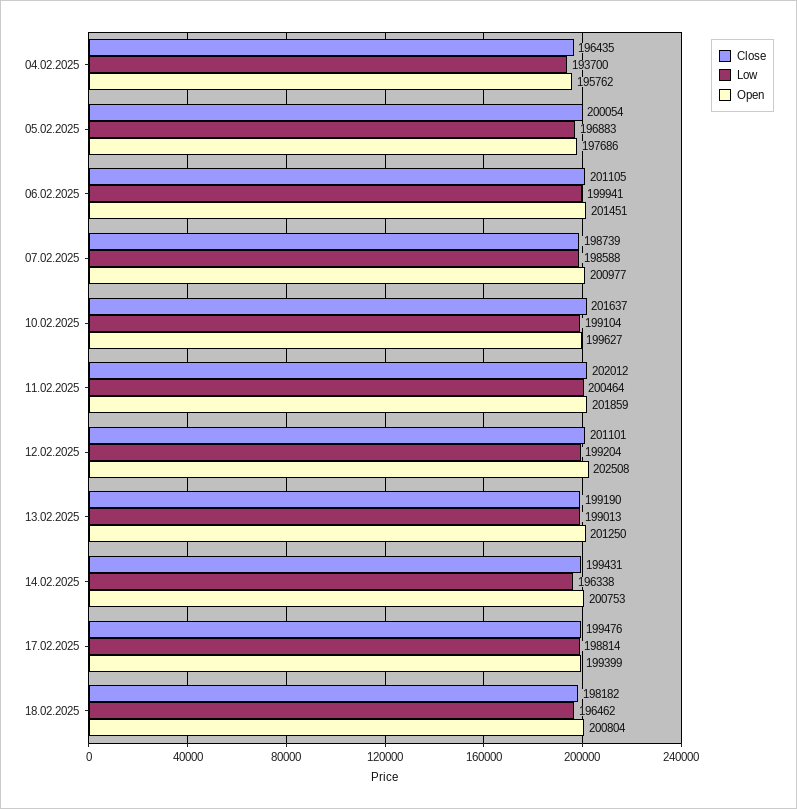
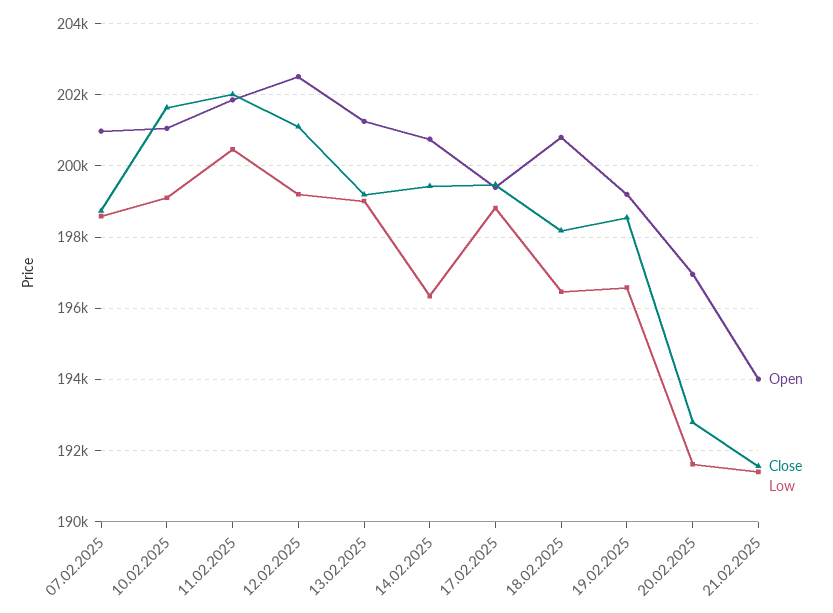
Close, 04.02.2025: 196435 -> none
Low, 04.02.2025: 193700 -> none
Open, 04.02.2025: 195762 -> none
Close, 05.02.2025: 200054 -> none
Low, 05.02.2025: 196883 -> none
Open, 05.02.2025: 197686 -> none
Close, 06.02.2025: 201105 -> none
Low, 06.02.2025: 199941 -> none
Open, 06.02.2025: 201451 -> none
Open, 10.02.2025: 199627 -> 201000
Open, 19.02.2025: none -> 199200
Close, 19.02.2025: none -> 198600
Low, 19.02.2025: none -> 196600
Open, 20.02.2025: none -> 197000
Close, 20.02.2025: none -> 192800
Low, 20.02.2025: none -> 191600
Open, 21.02.2025: none -> 194000
Close, 21.02.2025: none -> 191600
Low, 21.02.2025: none -> 191400

